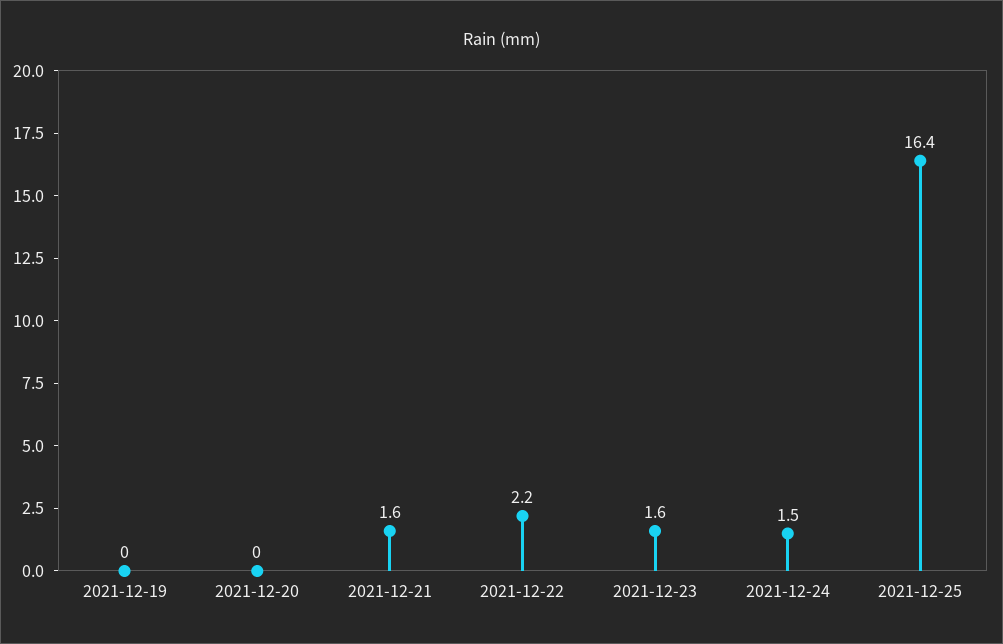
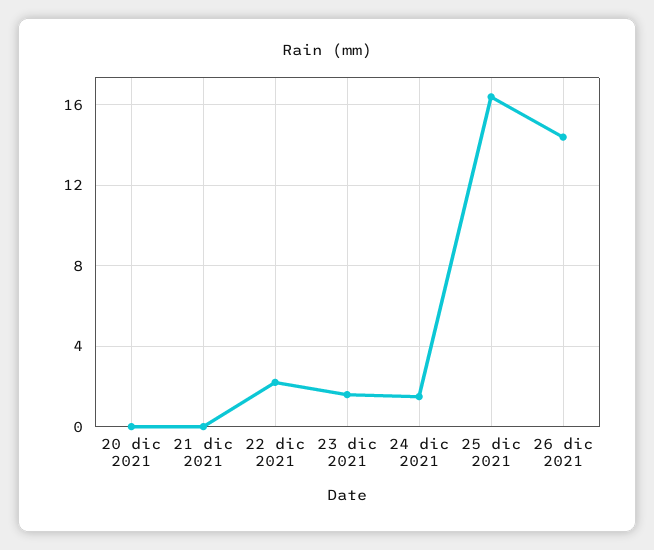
2021-12-19: 0 -> none
2021-12-21: 1.6 -> 0
26 dic 2021: none -> 14.5

